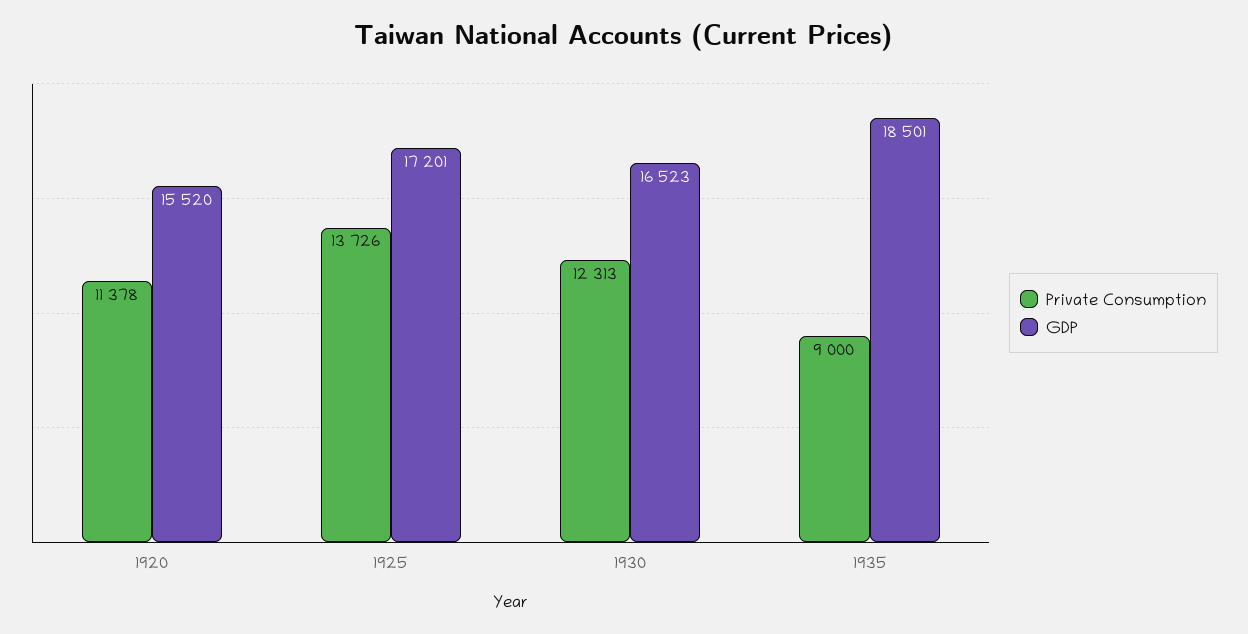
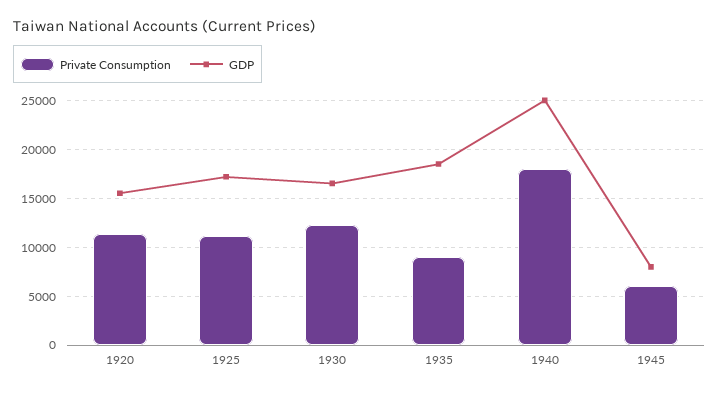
Private Consumption, 1925: 13726 -> 11000
Private Consumption, 1940: none -> 18000
GDP, 1940: none -> 25000
Private Consumption, 1945: none -> 6000
GDP, 1945: none -> 8000

